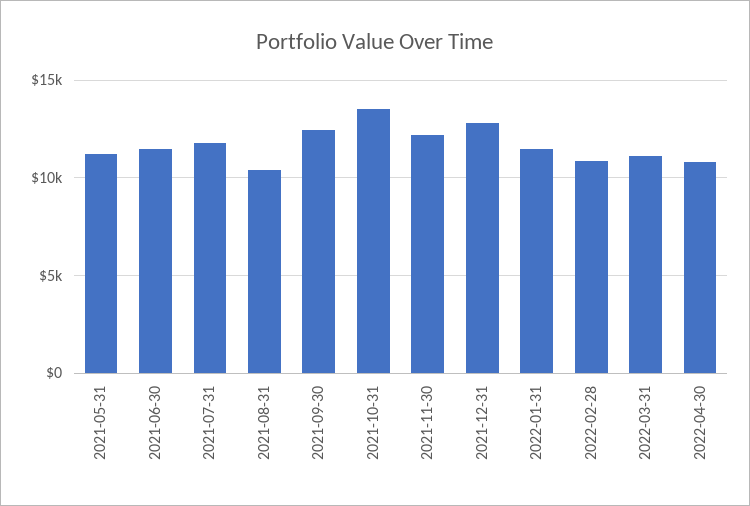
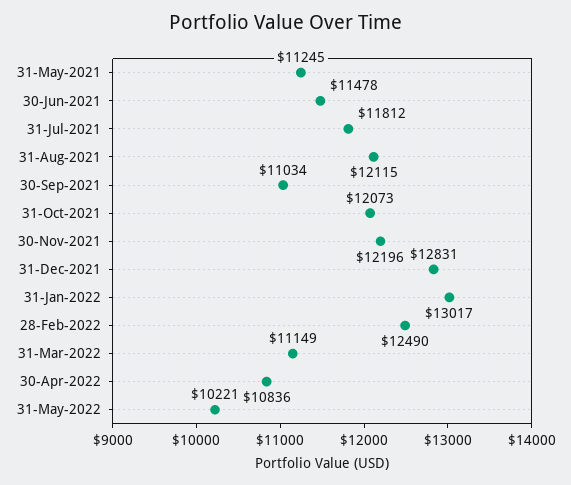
2021-08-31: 10500 -> 12115
2021-09-30: 12500 -> 11034
2021-10-31: 13500 -> 12073
2022-01-31: 11500 -> 13017
2022-02-28: 11000 -> 12490
31-May-2022: none -> 10221

